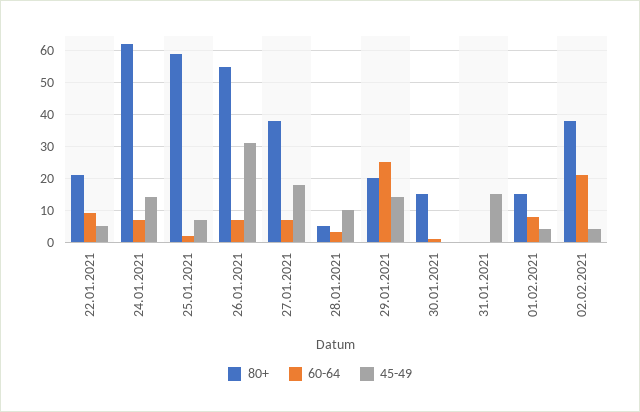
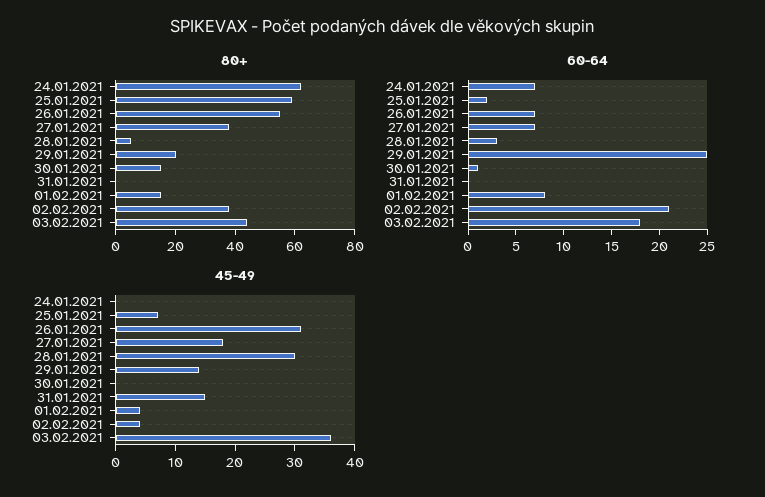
80+, 22.01.2021: 20 -> none
60-64, 22.01.2021: 10 -> none
45-49, 22.01.2021: 5 -> none
45-49, 24.01.2021: 15 -> 0
45-49, 28.01.2021: 10 -> 30
80+, 03.02.2021: none -> 45
60-64, 03.02.2021: none -> 18
45-49, 03.02.2021: none -> 35

